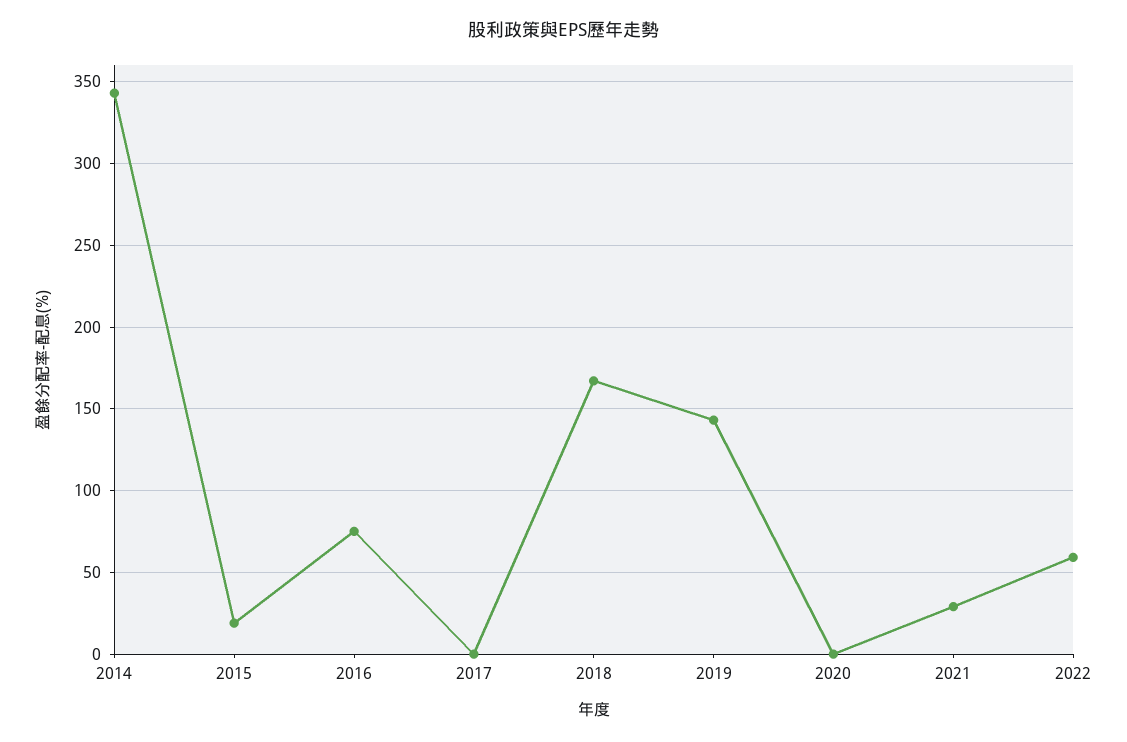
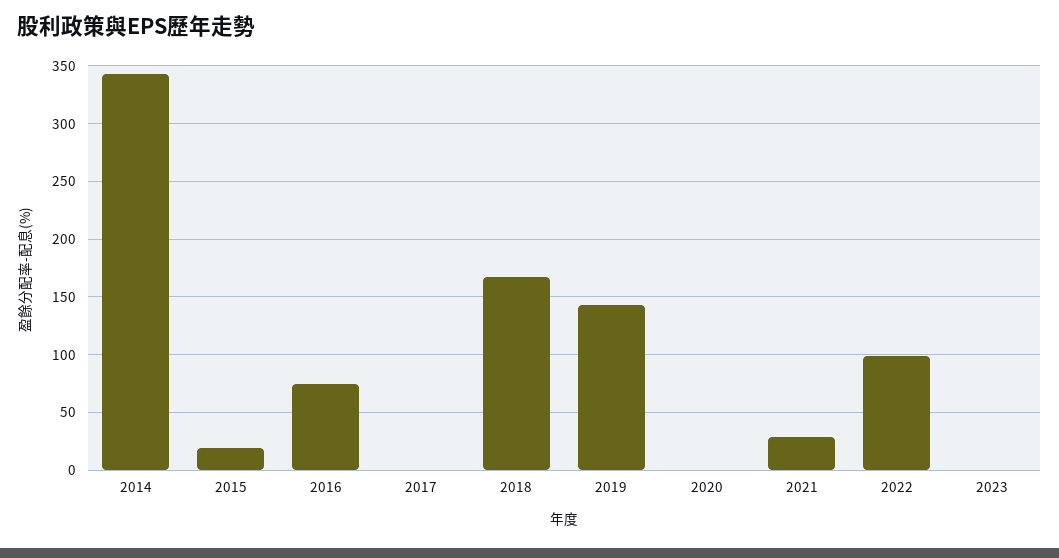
2022: 60 -> 100
2023: none -> 0

